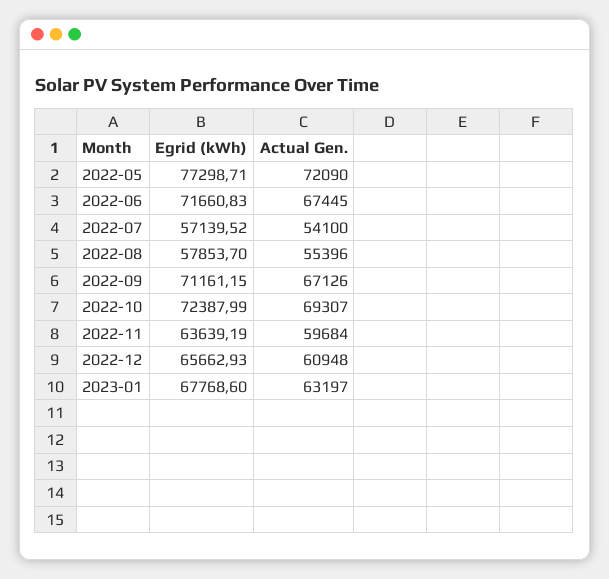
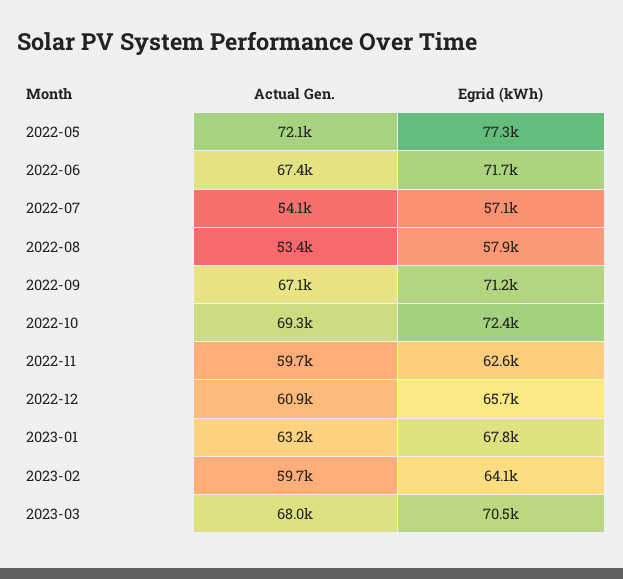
Actual Gen., 2022-08: 55396 -> 53400
Egrid (kWh), 2022-11: 63639.19 -> 62600
Actual Gen., 2023-02: none -> 59700
Egrid (kWh), 2023-02: none -> 64100
Actual Gen., 2023-03: none -> 68000
Egrid (kWh), 2023-03: none -> 70500

